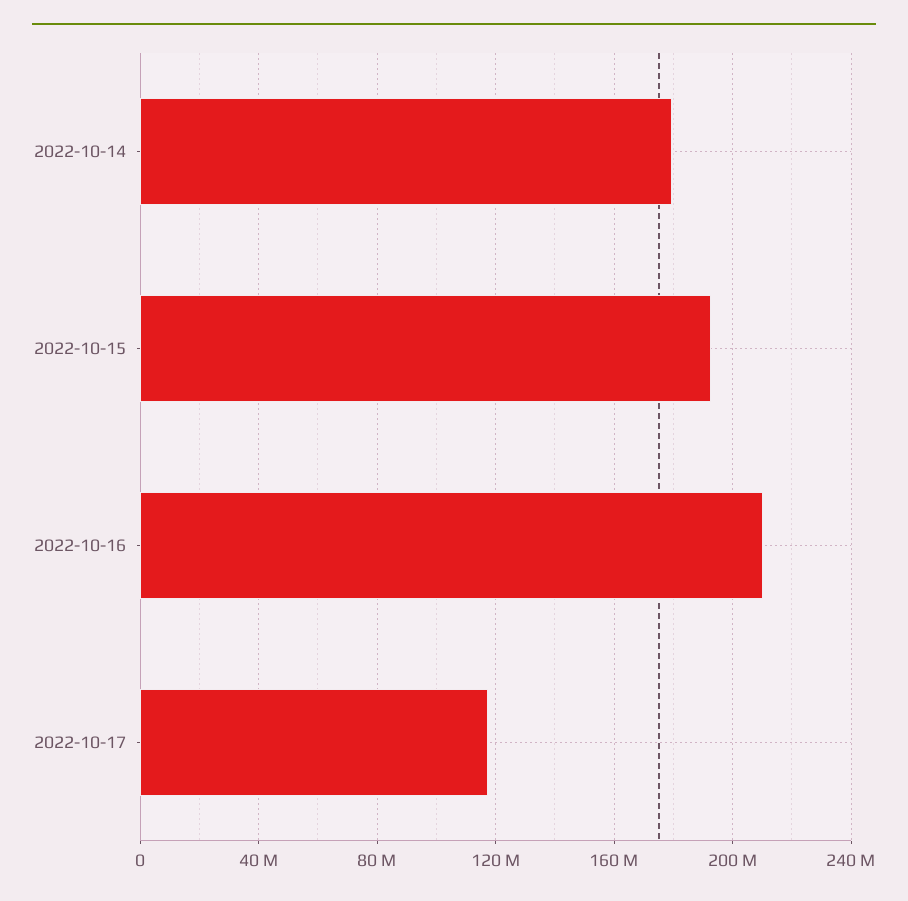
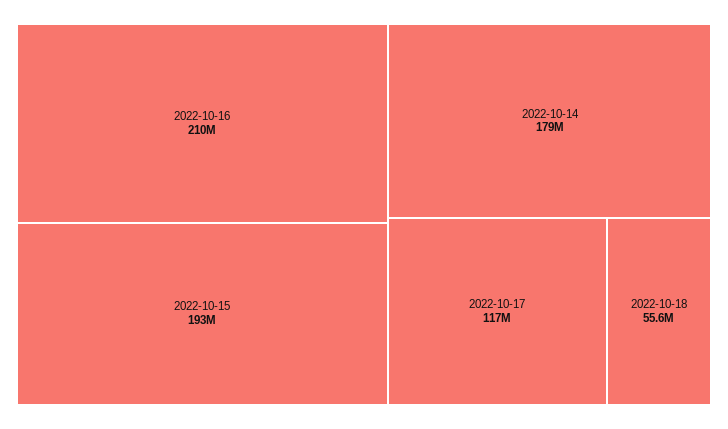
2022-10-18: none -> 55600000

